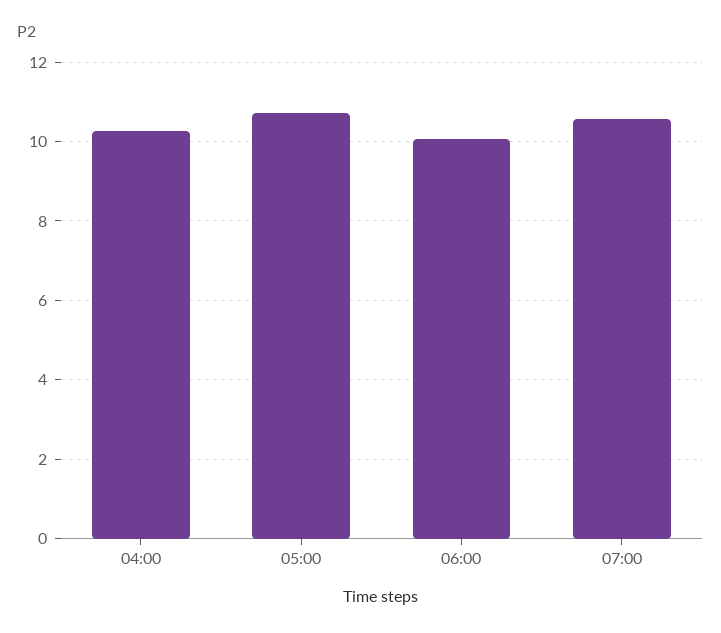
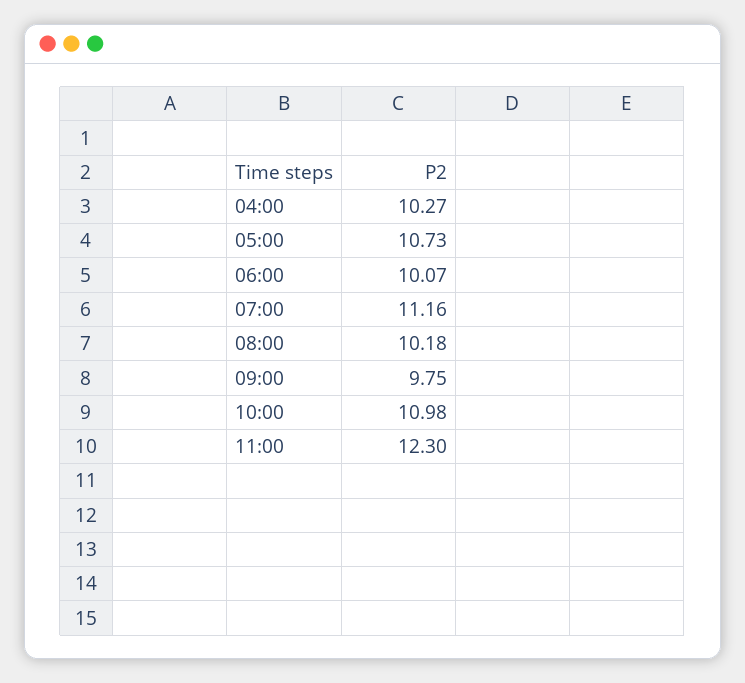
07:00: 10.6 -> 11.16
08:00: none -> 10.18
09:00: none -> 9.75
10:00: none -> 10.98
11:00: none -> 12.3

